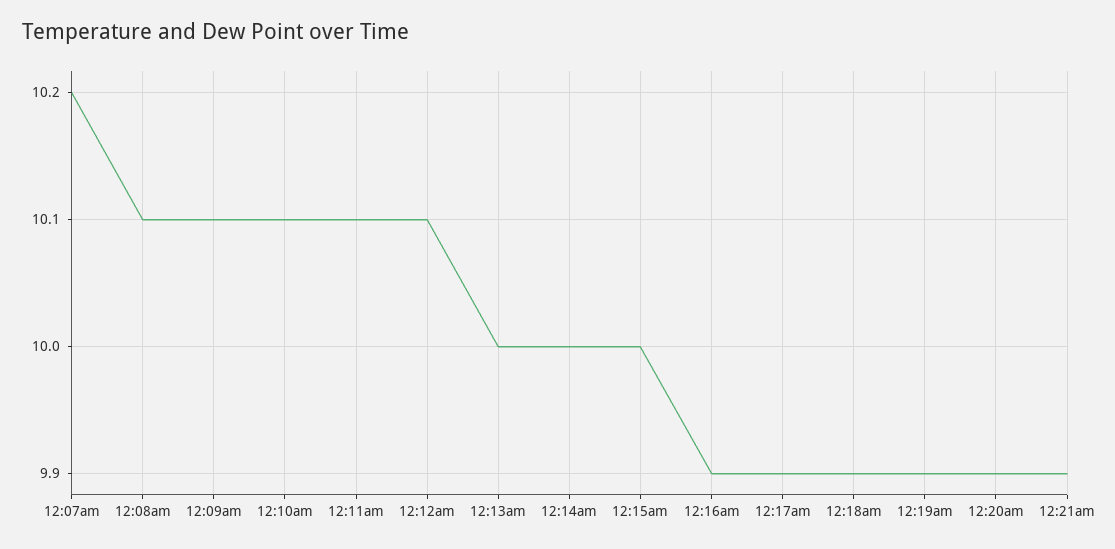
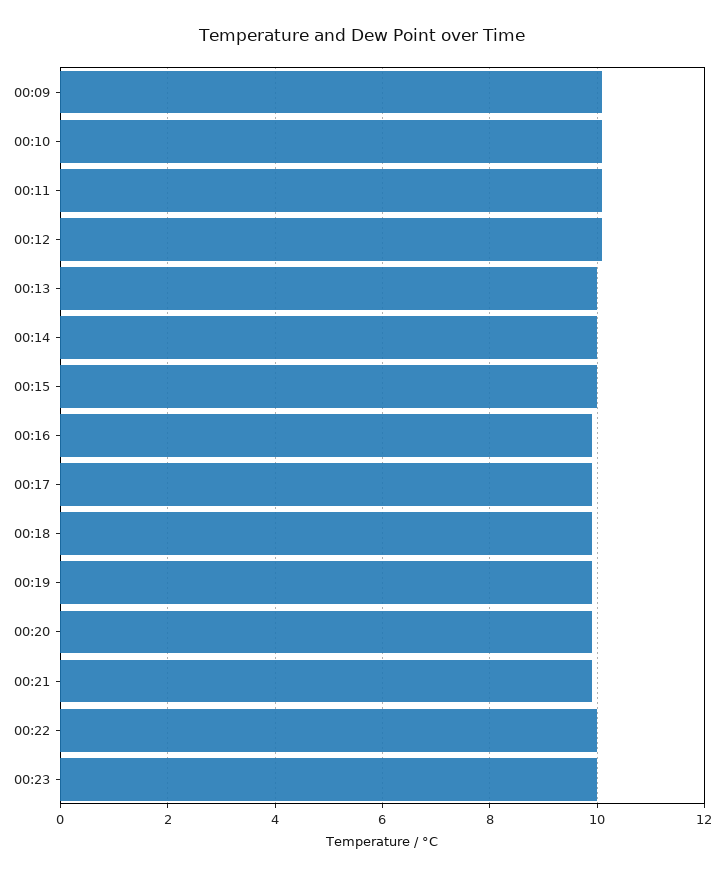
12:07am: 10.2 -> none
12:08am: 10.1 -> none
00:22: none -> 10
00:23: none -> 10

